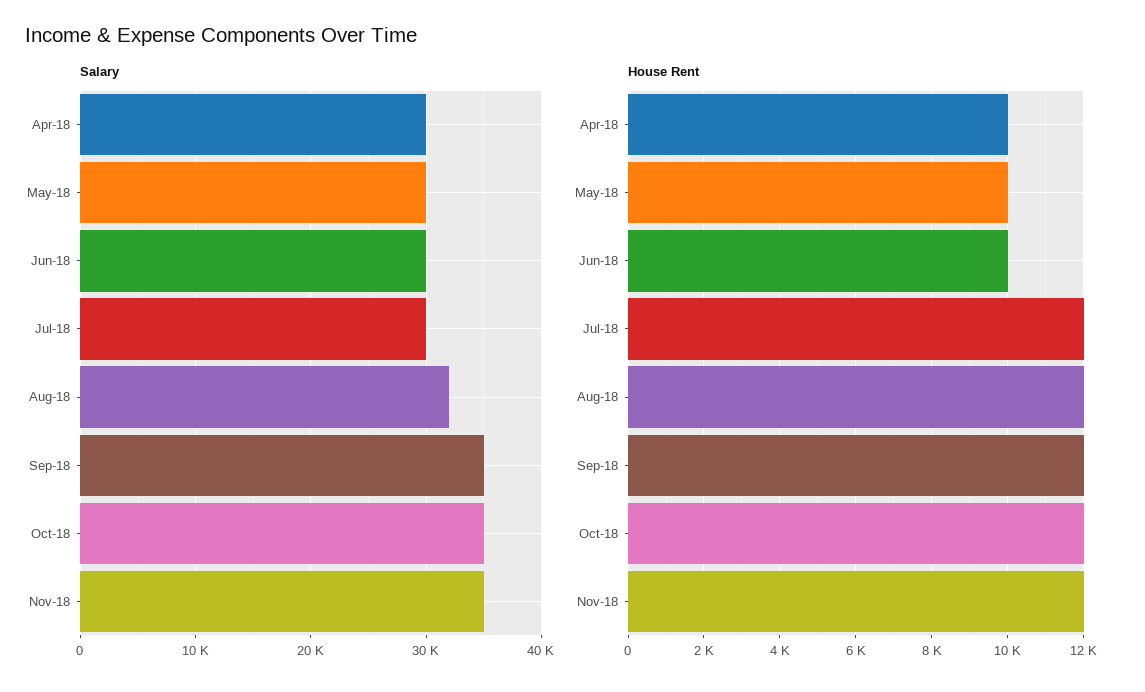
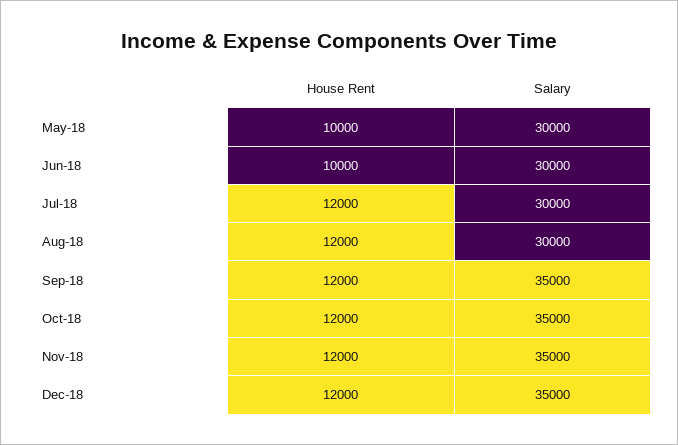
Salary, Apr-18: 30000 -> none
Salary, Aug-18: 32000 -> 30000
House Rent, Apr-18: 10000 -> none
House Rent, Dec-18: none -> 12000
Salary, Dec-18: none -> 35000

